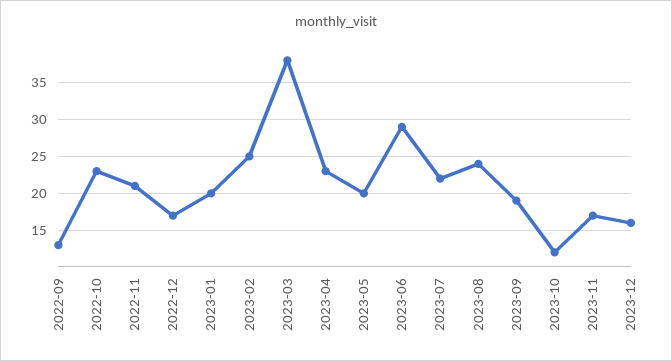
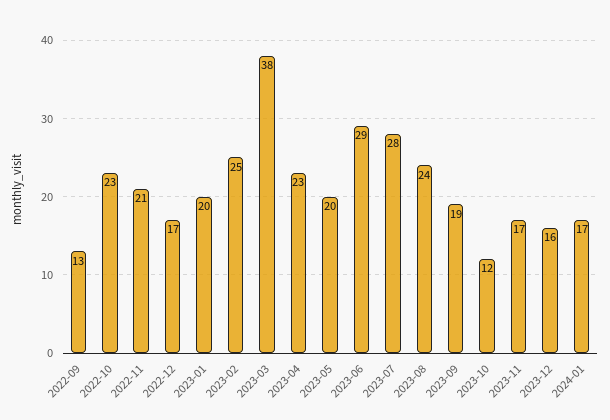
2023-07: 22 -> 28
2024-01: none -> 17

